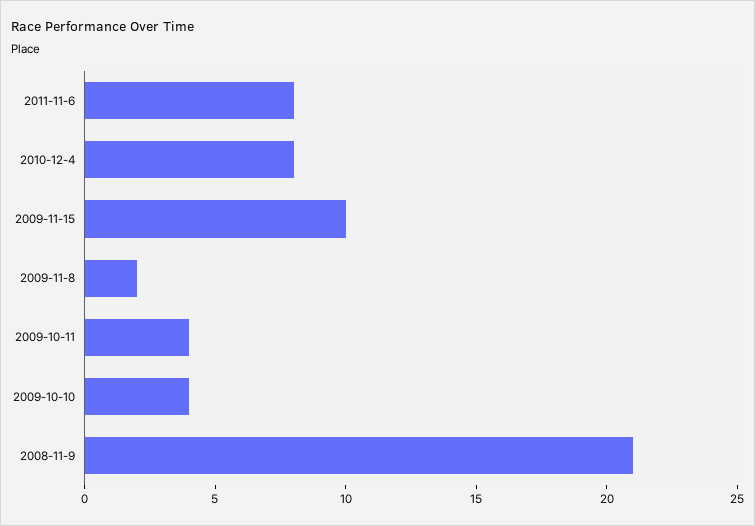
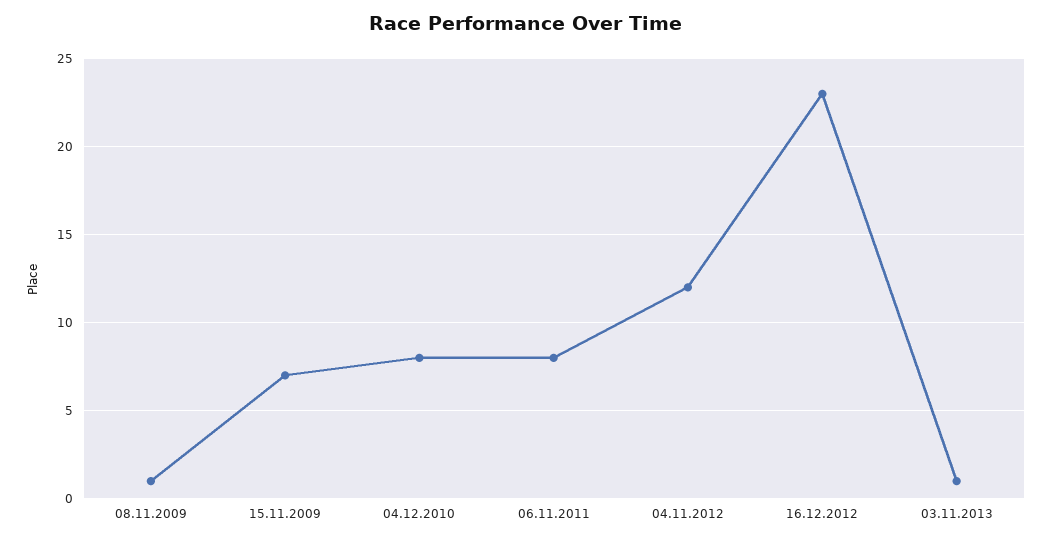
2009-11-15: 10 -> 7
2009-11-8: 2 -> 1
2009-10-11: 4 -> none
2009-10-10: 4 -> none
2008-11-9: 21 -> none
04.11.2012: none -> 12
16.12.2012: none -> 23
03.11.2013: none -> 1

